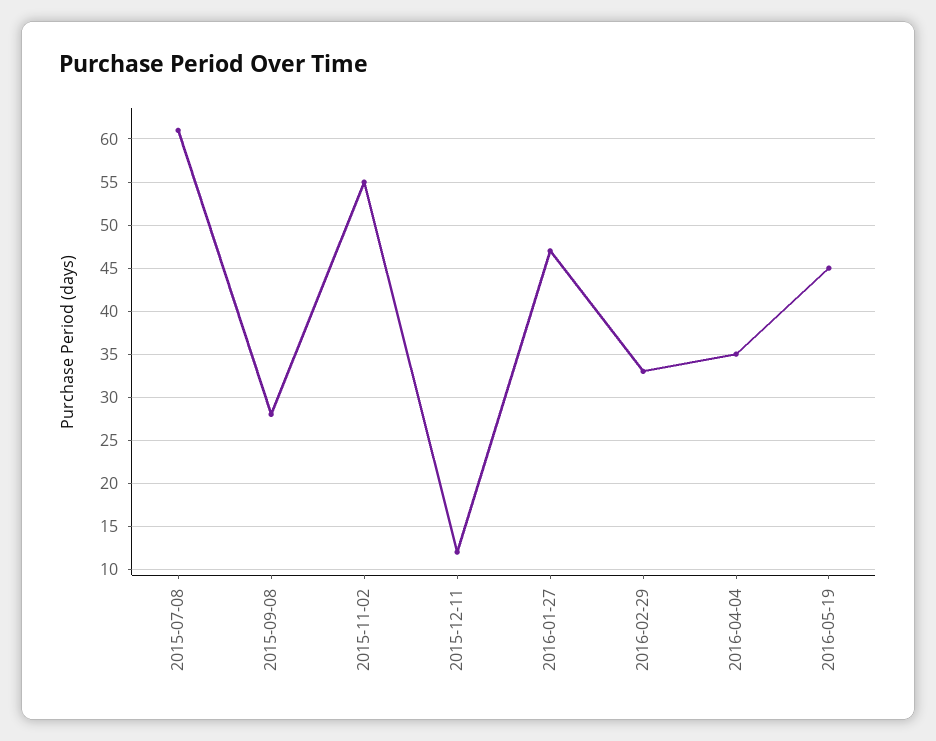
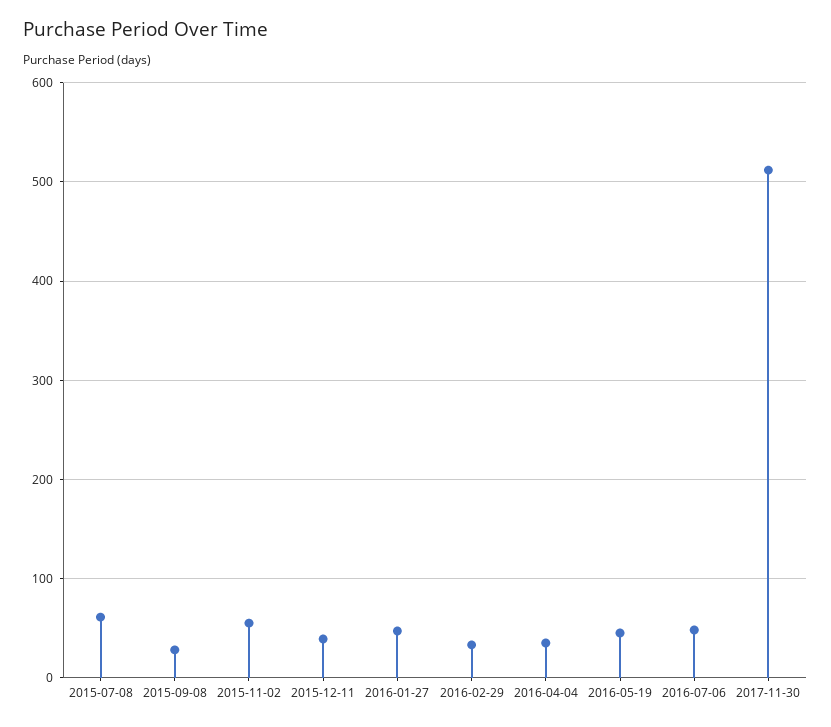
2015-12-11: 12 -> 40
2016-07-06: none -> 50
2017-11-30: none -> 510

